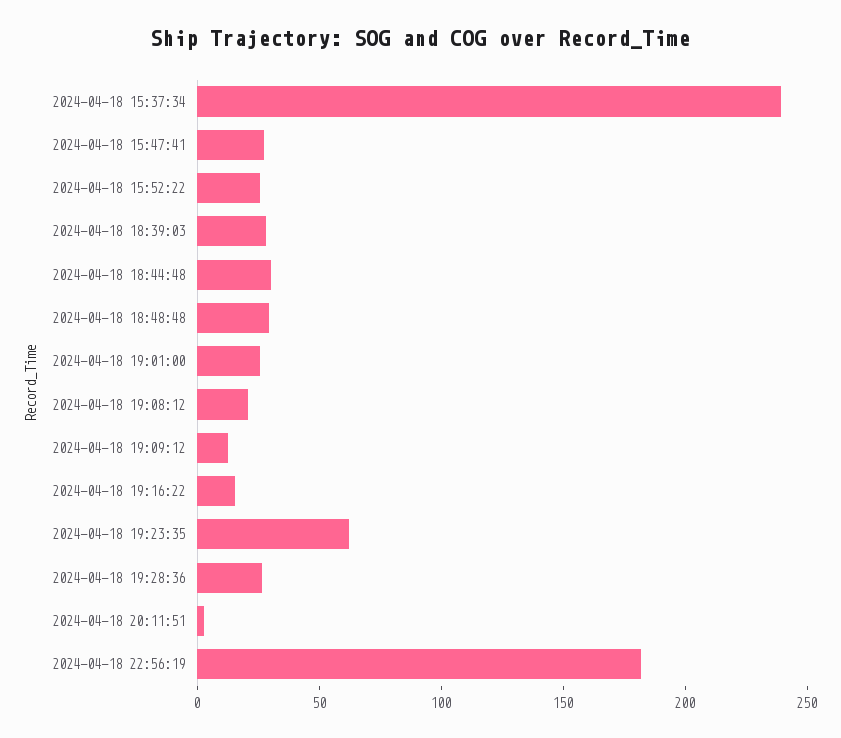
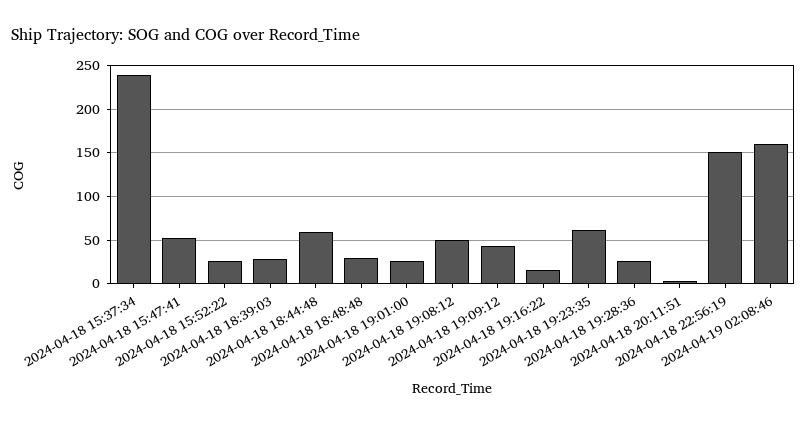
2024-04-18 15:47:41: 30 -> 50
2024-04-18 18:44:48: 30 -> 60
2024-04-18 19:08:12: 20 -> 50
2024-04-18 19:09:12: 10 -> 40
2024-04-18 22:56:19: 180 -> 150
2024-04-19 02:08:46: none -> 160

